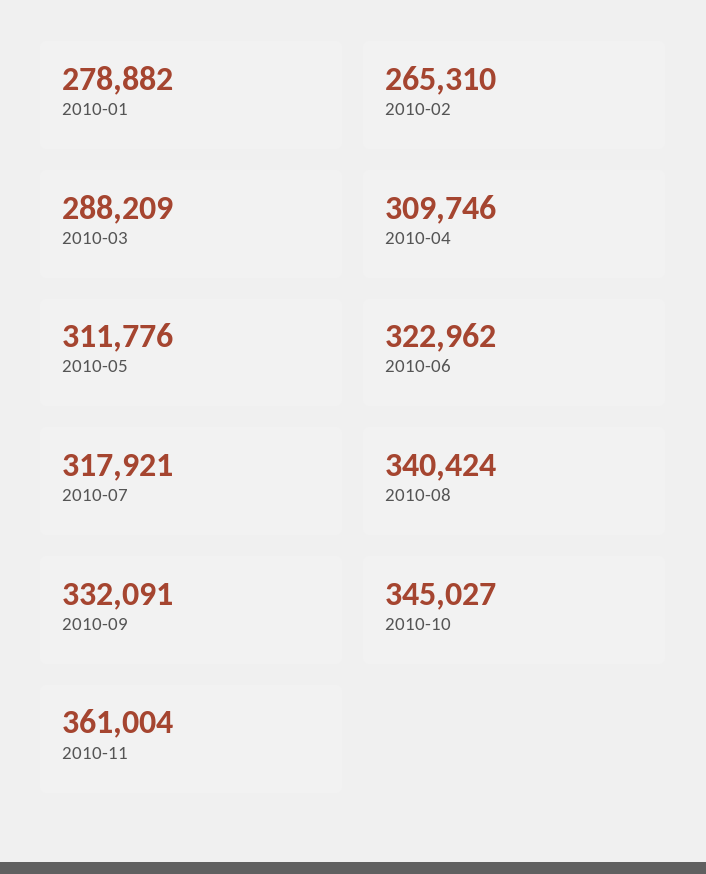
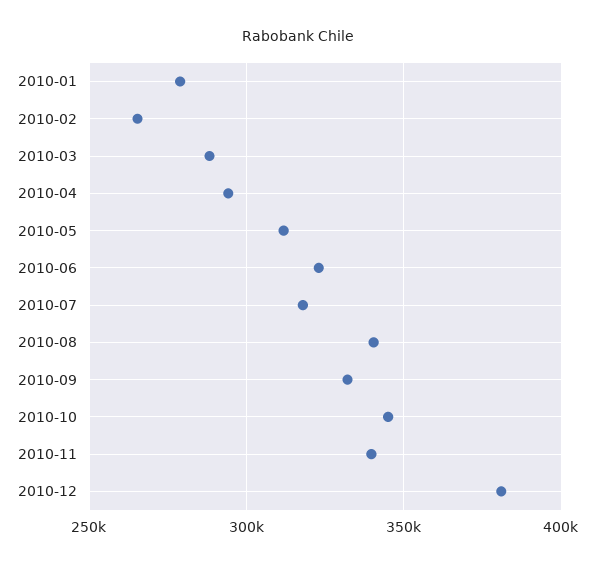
2010-04: 309746 -> 295000
2010-11: 361004 -> 340000
2010-12: none -> 380000

